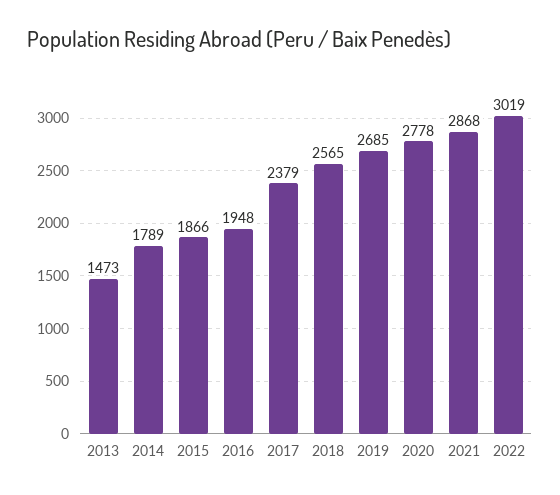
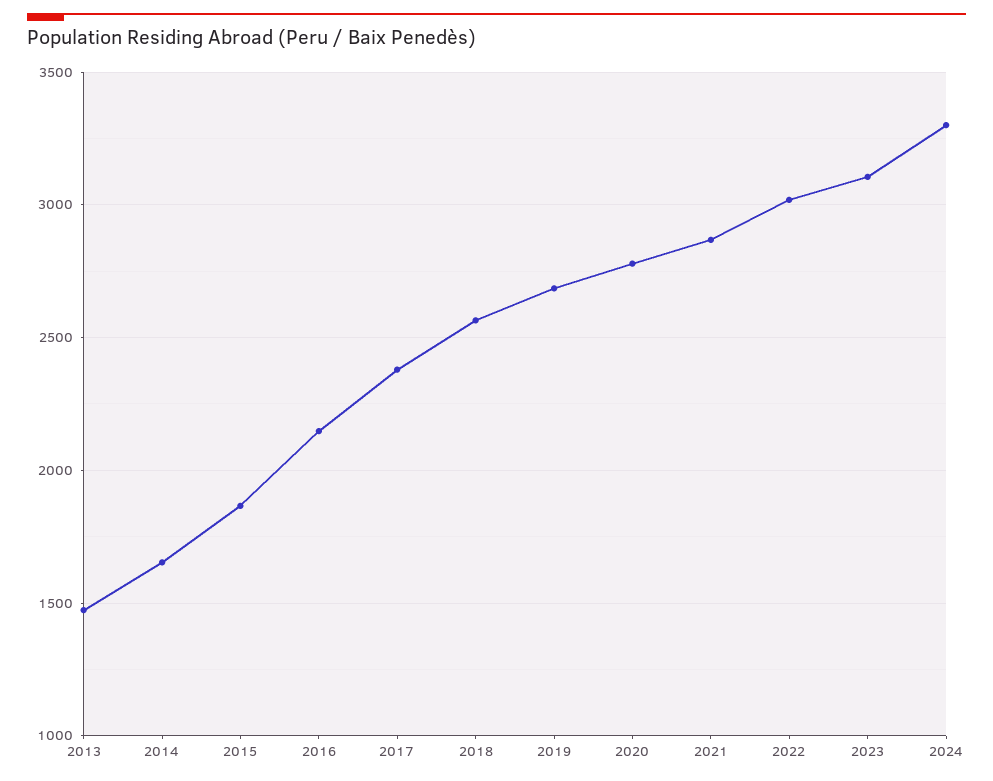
2014: 1789 -> 1650
2016: 1948 -> 2150
2023: none -> 3100
2024: none -> 3300

